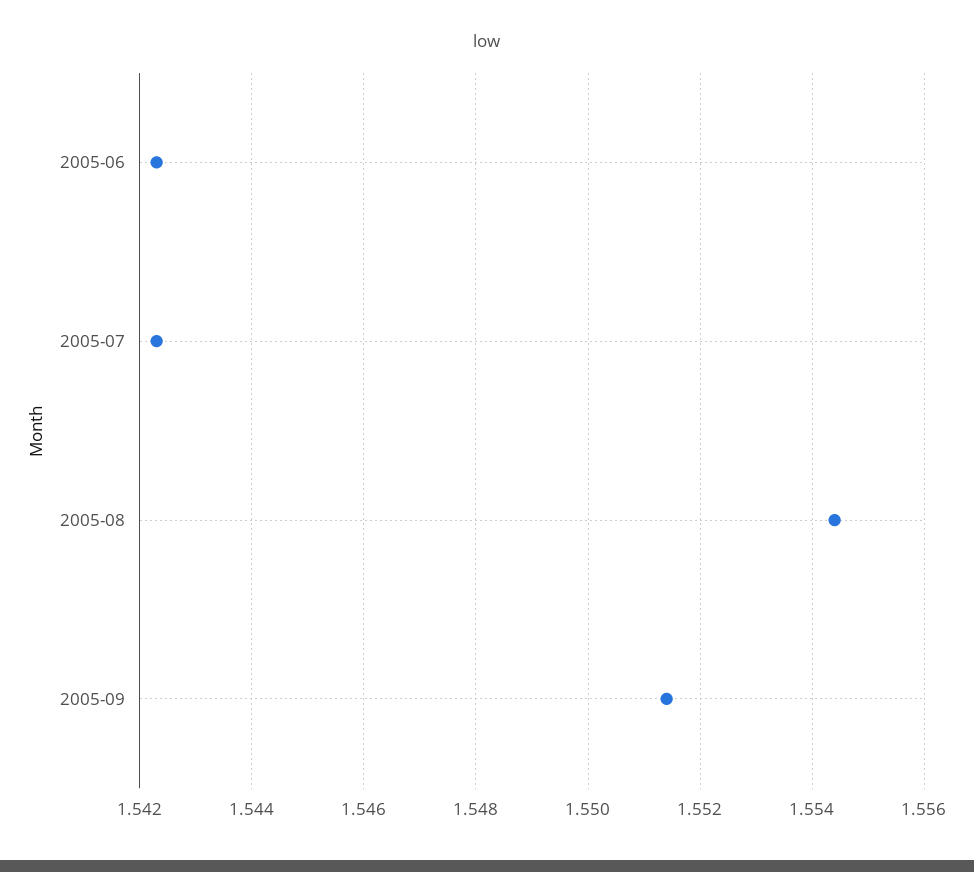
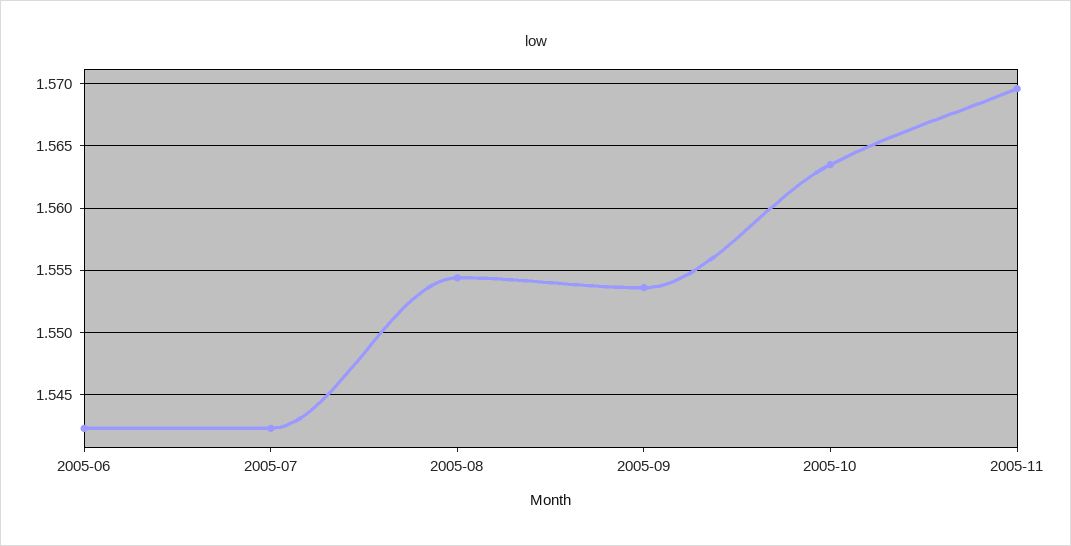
2005-09: 1.5515 -> 1.5535
2005-10: none -> 1.5635
2005-11: none -> 1.5695

